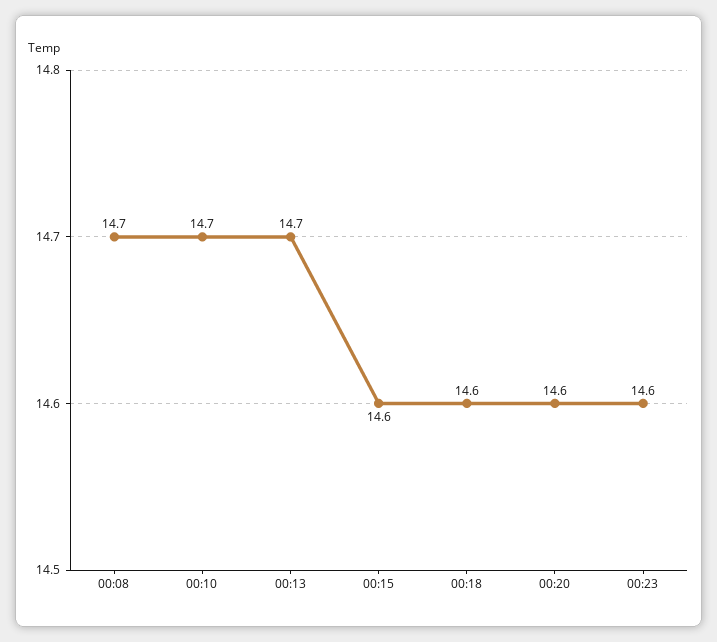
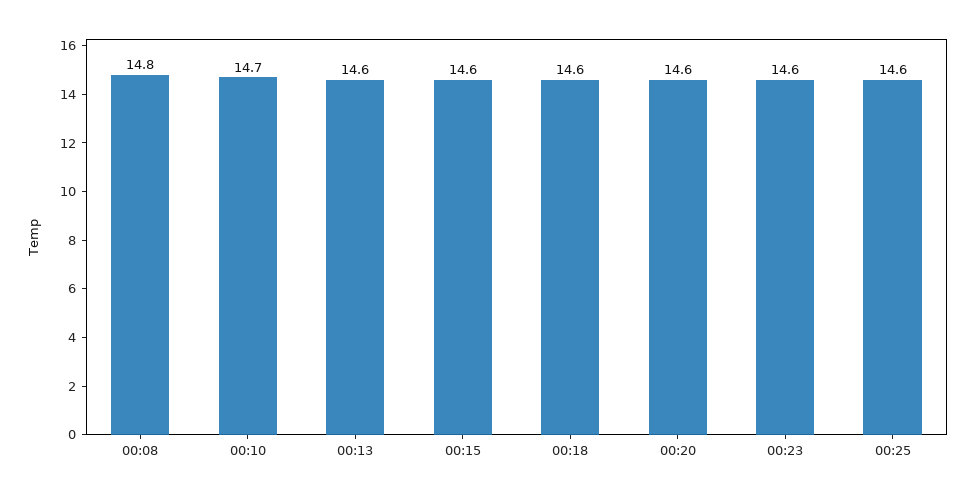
00:08: 14.7 -> 14.8
00:13: 14.7 -> 14.6
00:25: none -> 14.6

